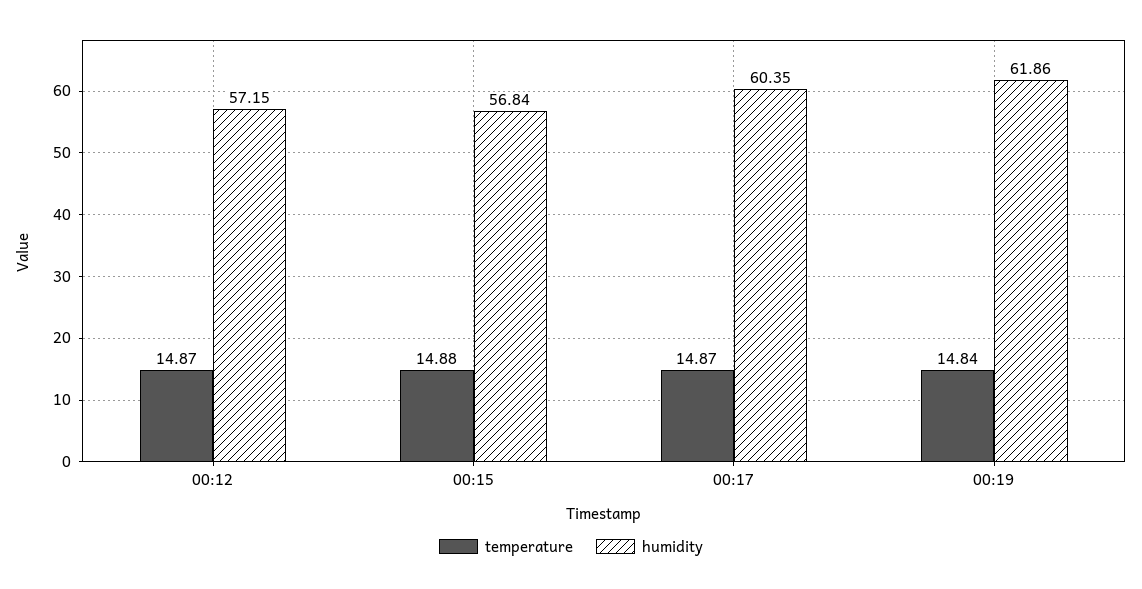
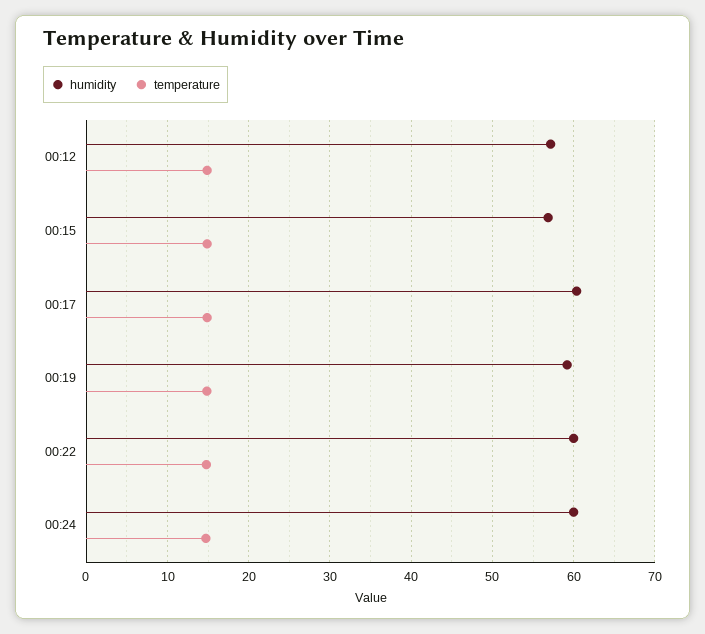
humidity, 00:19: 61.86 -> 59
humidity, 00:22: none -> 60
temperature, 00:22: none -> 15
humidity, 00:24: none -> 60
temperature, 00:24: none -> 15

